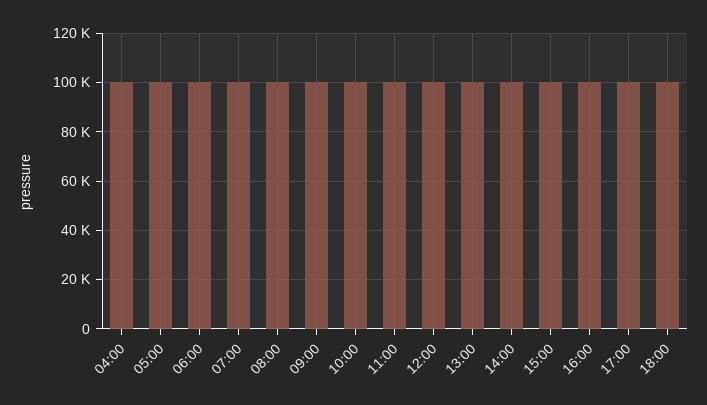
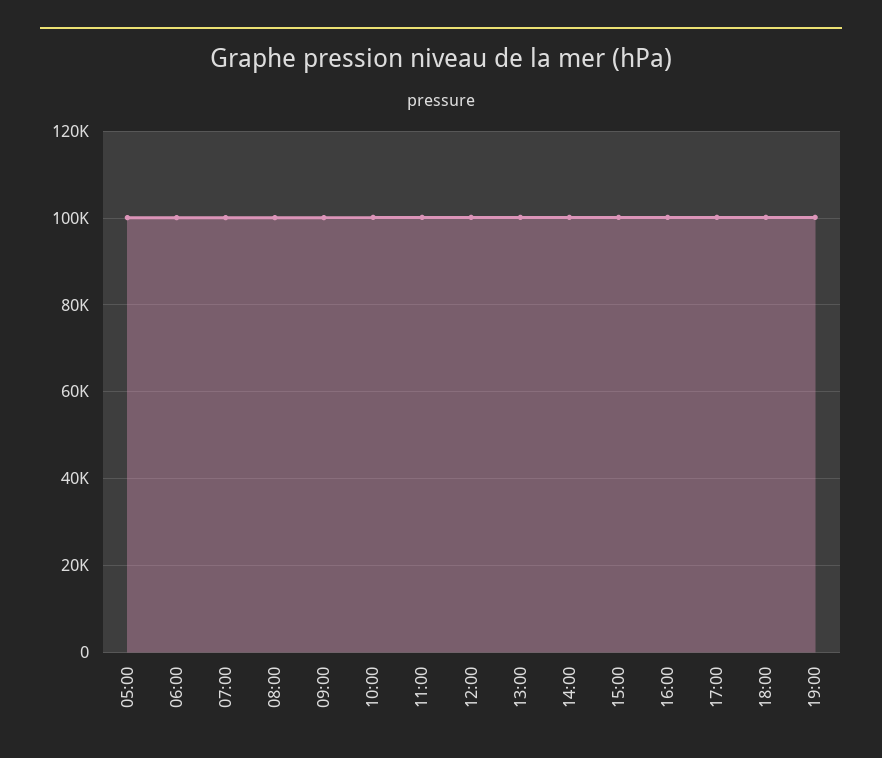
04:00: 100000 -> none
19:00: none -> 100000

